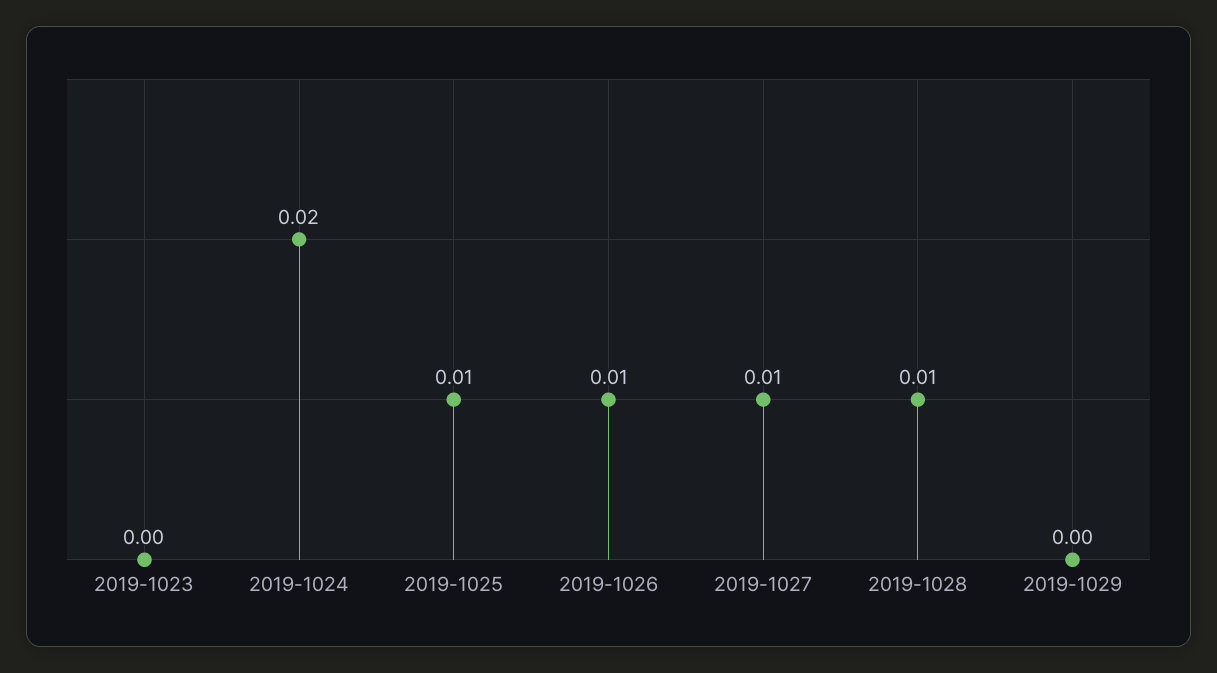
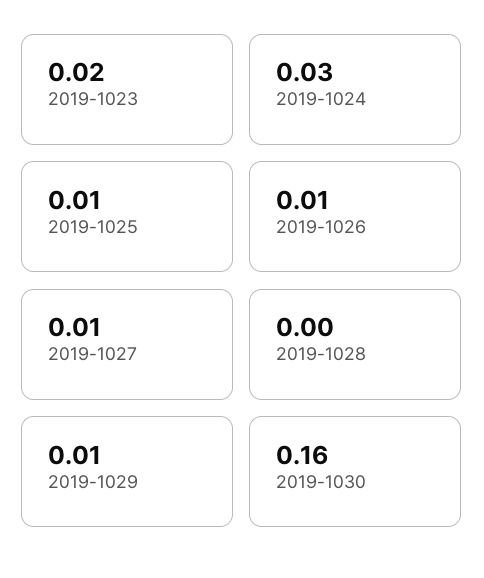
2019-1023: 0 -> 0.02
2019-1024: 0.02 -> 0.03
2019-1028: 0.01 -> 0
2019-1029: 0 -> 0.01
2019-1030: none -> 0.16

